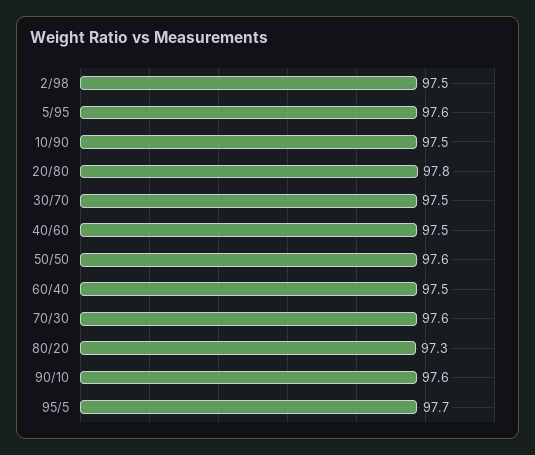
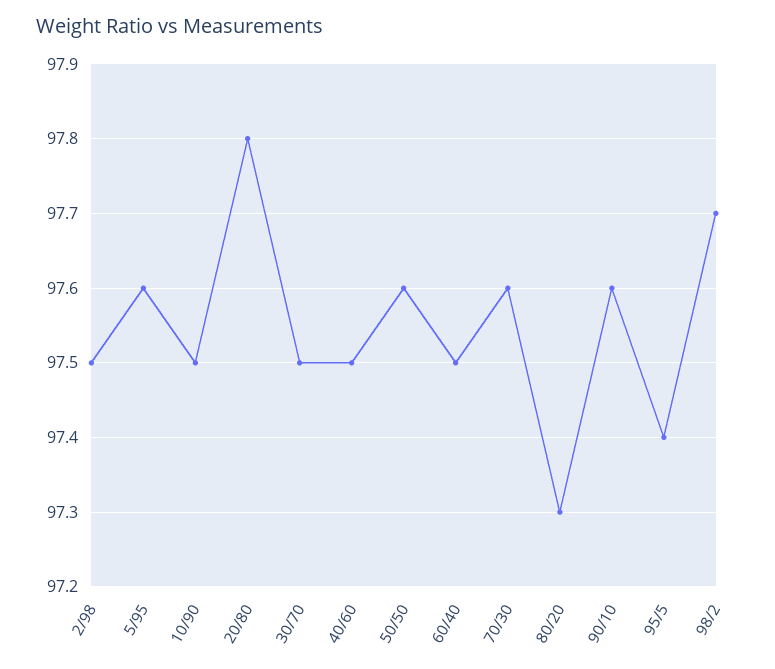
95/5: 97.7 -> 97.4
98/2: none -> 97.7

